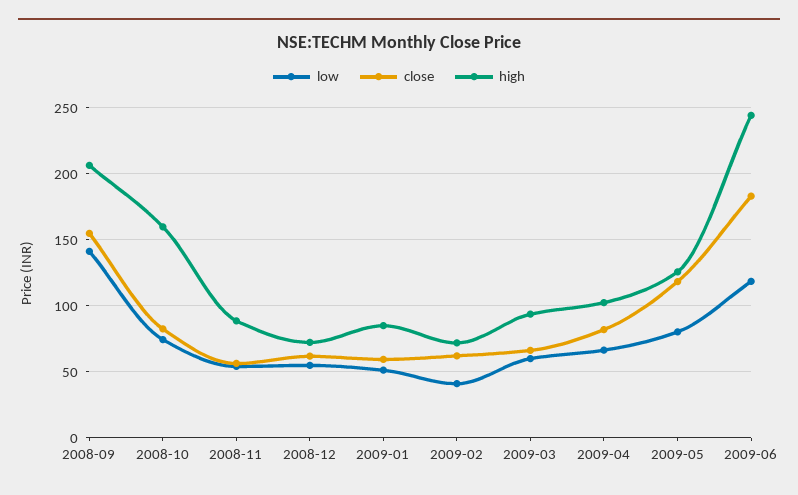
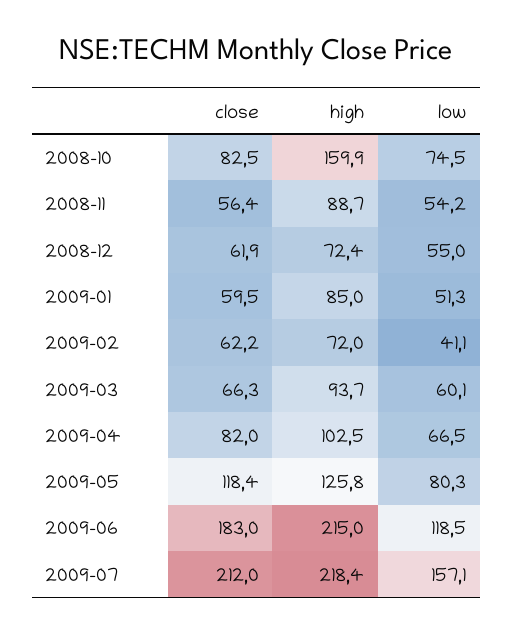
low, 2008-09: 140 -> none
close, 2008-09: 155 -> none
high, 2008-09: 205 -> none
high, 2009-06: 245 -> 215
close, 2009-07: none -> 212
high, 2009-07: none -> 218.4
low, 2009-07: none -> 157.1

